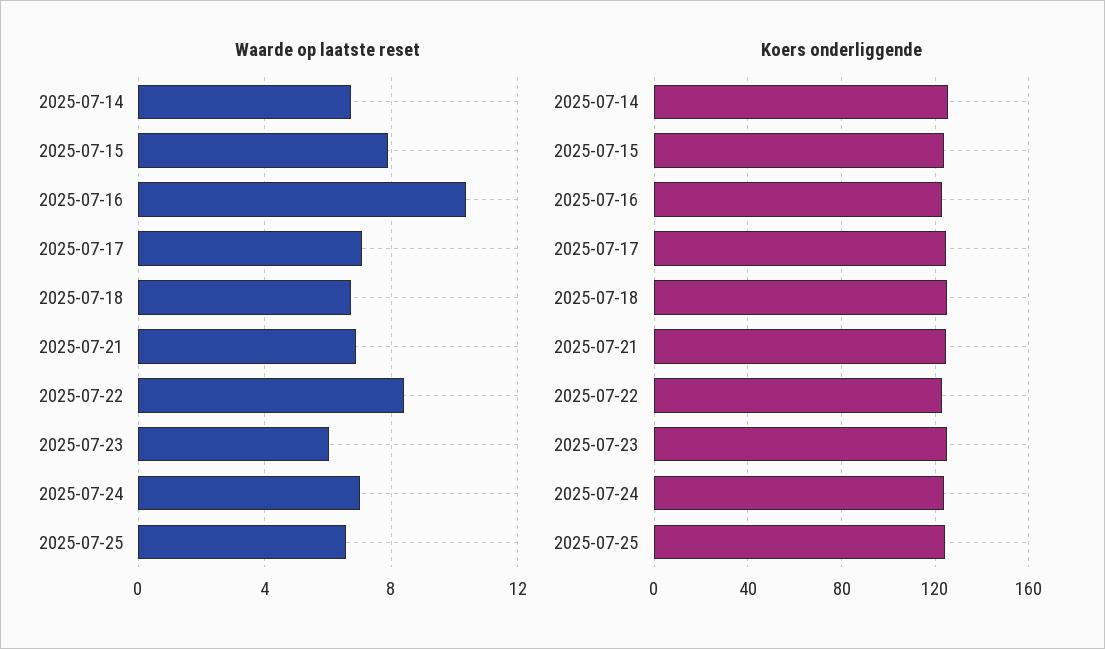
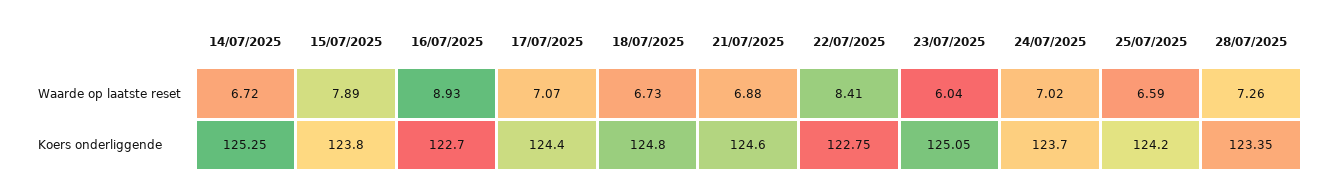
Waarde op laatste reset, 2025-07-16: 10.5 -> 8.93
Waarde op laatste reset, 28/07/2025: none -> 7.26
Koers onderliggende, 28/07/2025: none -> 123.35

